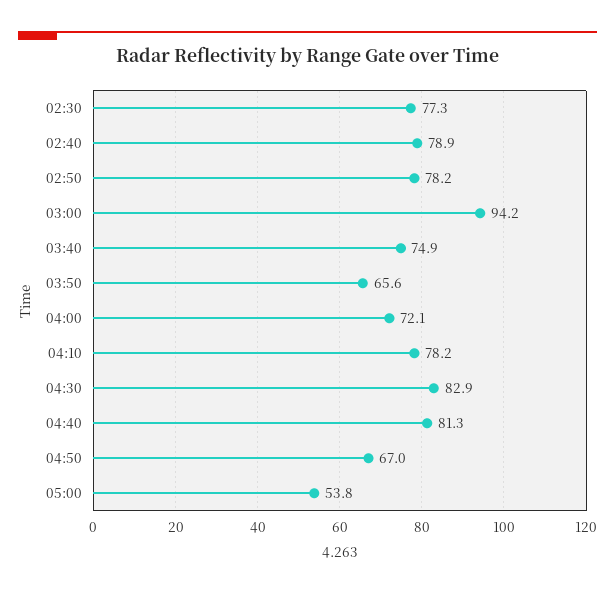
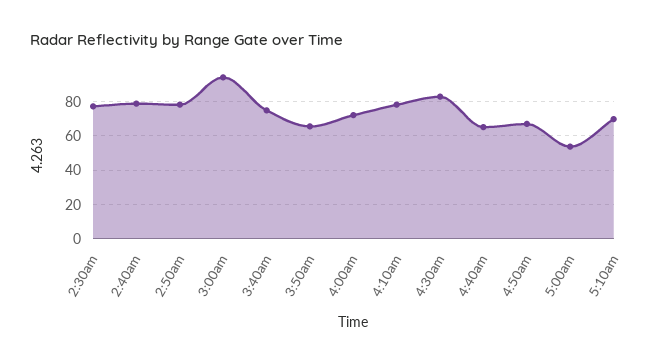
04:40: 81.3 -> 65
5:10am: none -> 70

